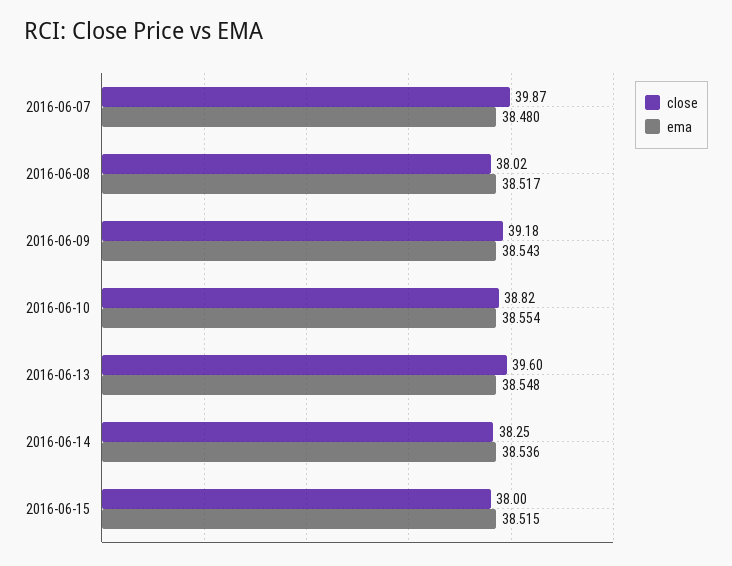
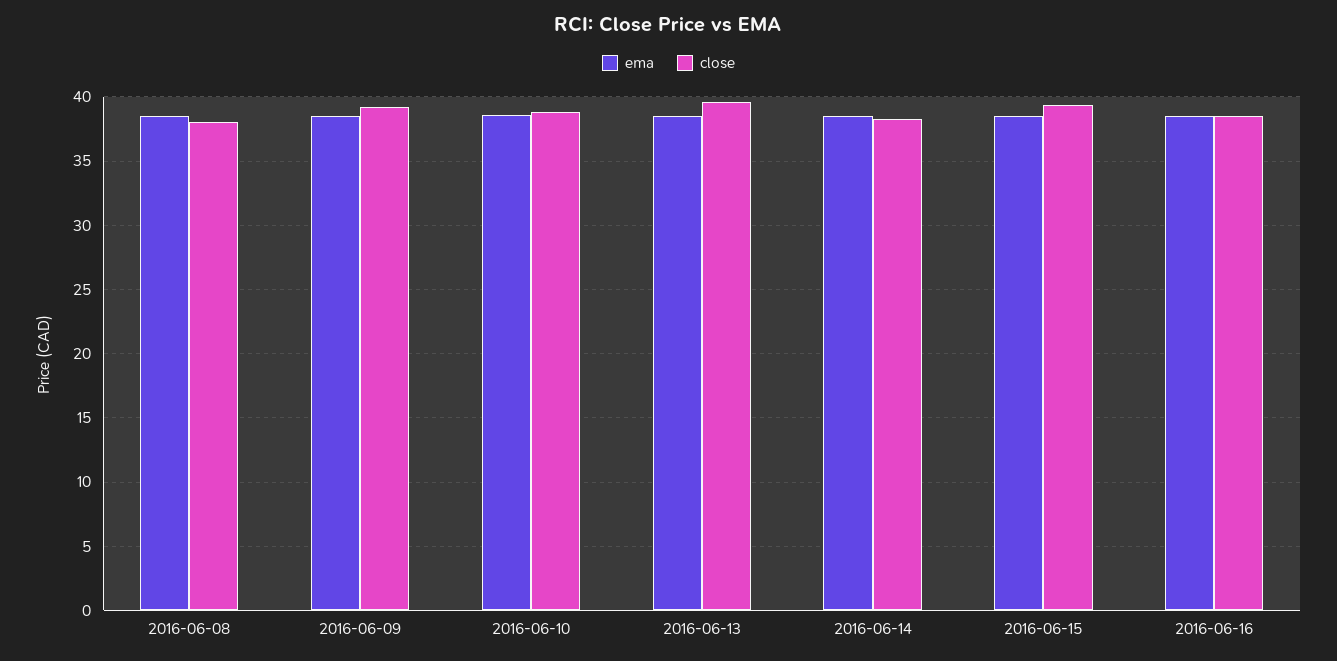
close, 2016-06-07: 39.87 -> none
ema, 2016-06-07: 38.48 -> none
close, 2016-06-15: 38 -> 39.5
ema, 2016-06-16: none -> 38.5
close, 2016-06-16: none -> 38.5

